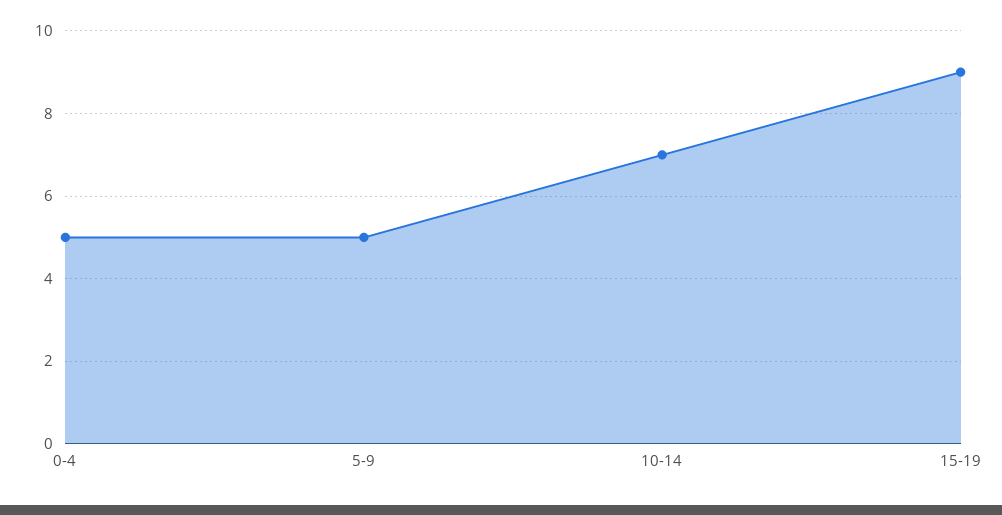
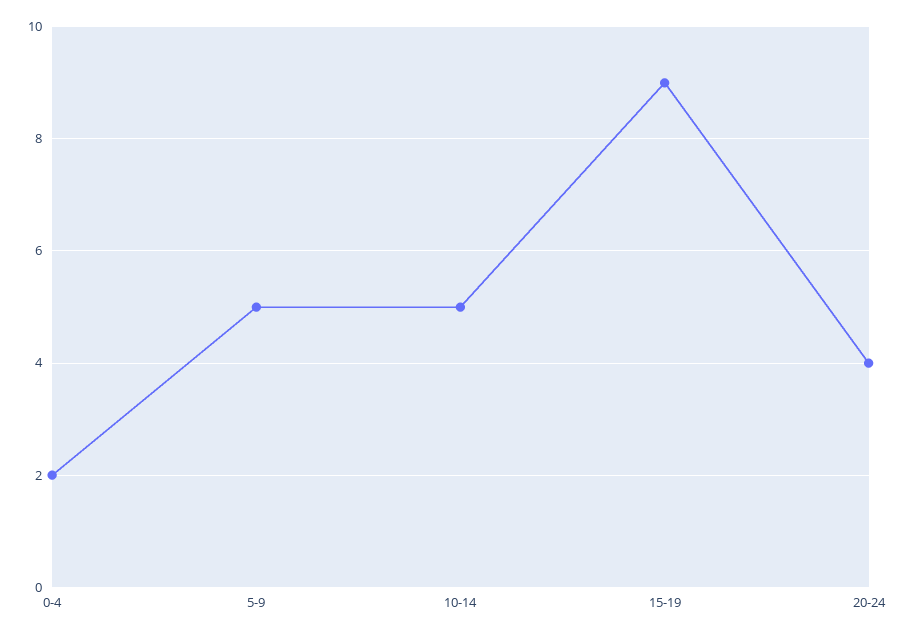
0-4: 5 -> 2
10-14: 7 -> 5
20-24: none -> 4

